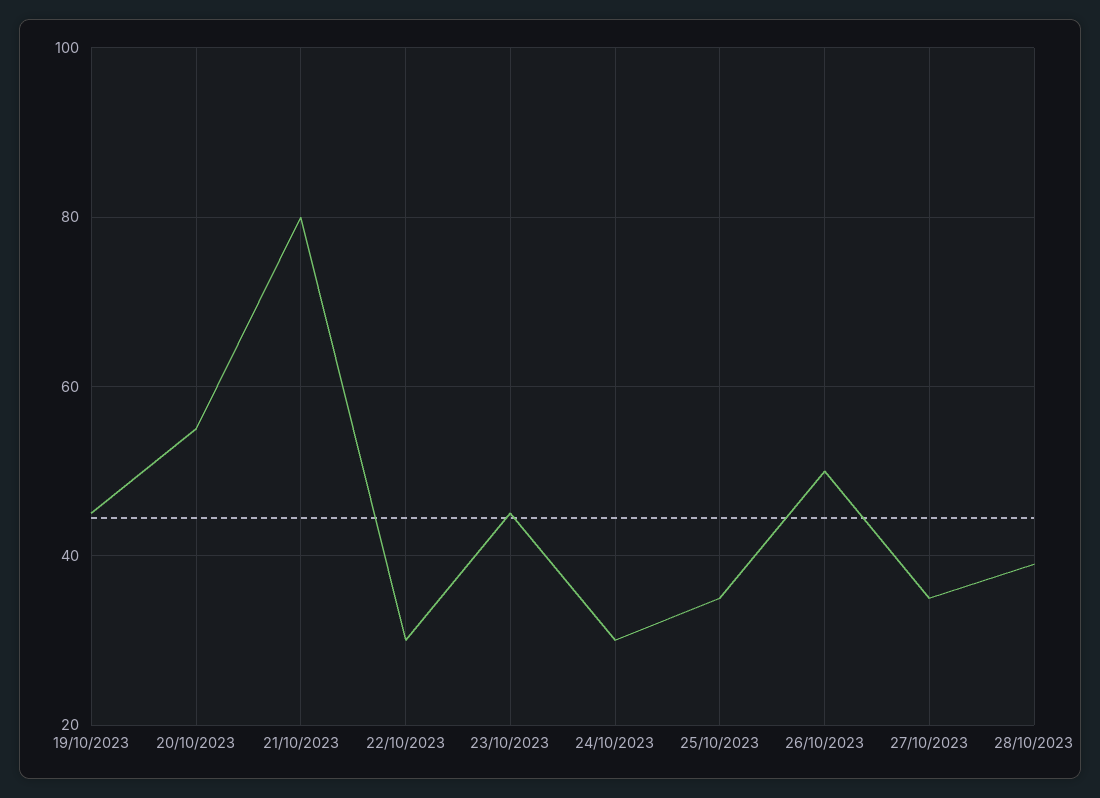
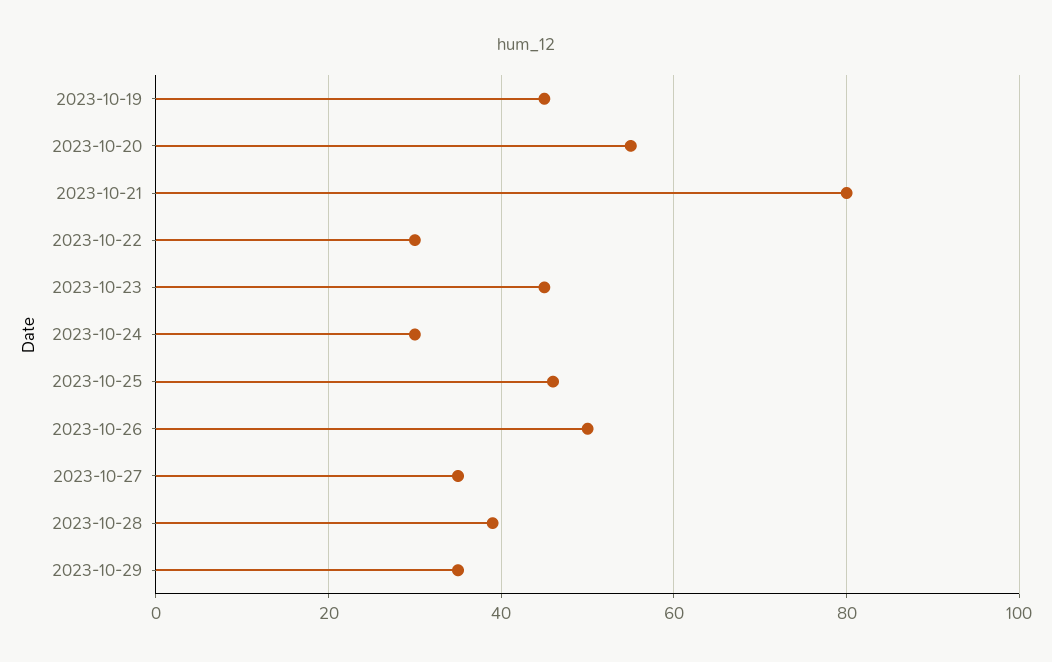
25/10/2023: 35 -> 45
2023-10-29: none -> 35

